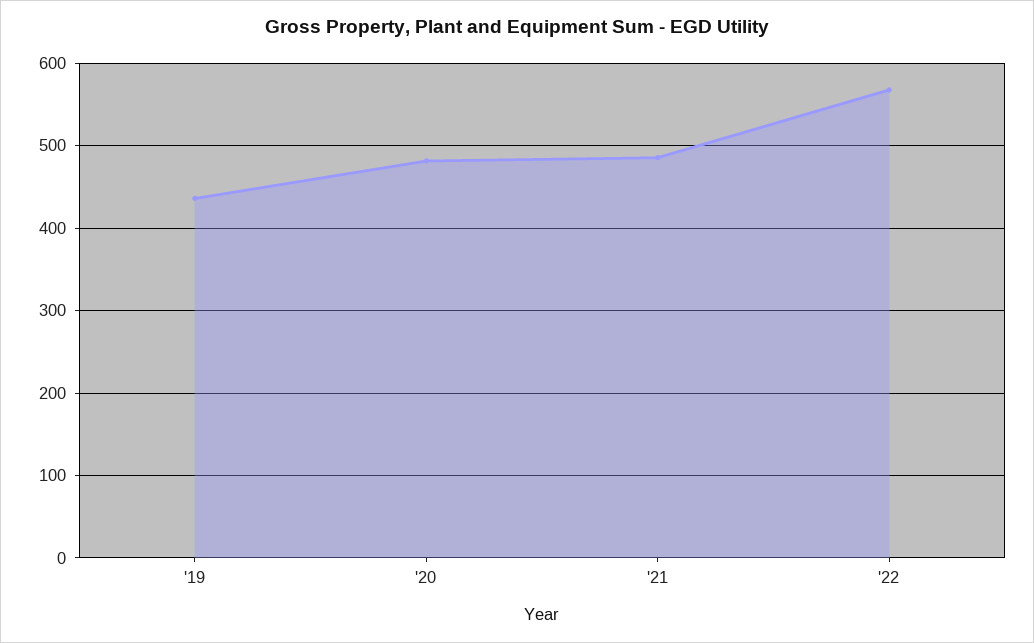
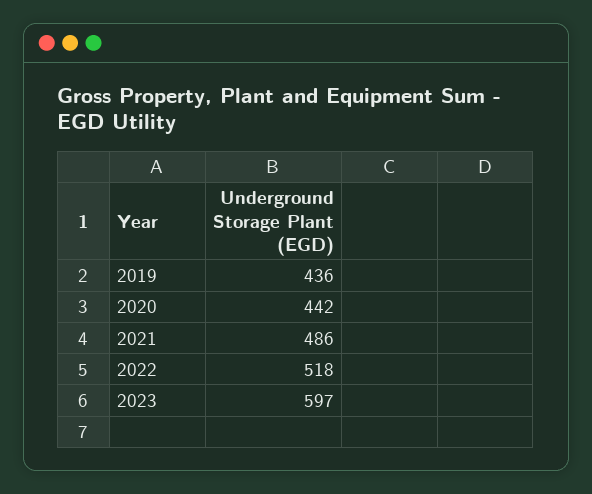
'20: 480 -> 442
'22: 570 -> 518
2023: none -> 597

